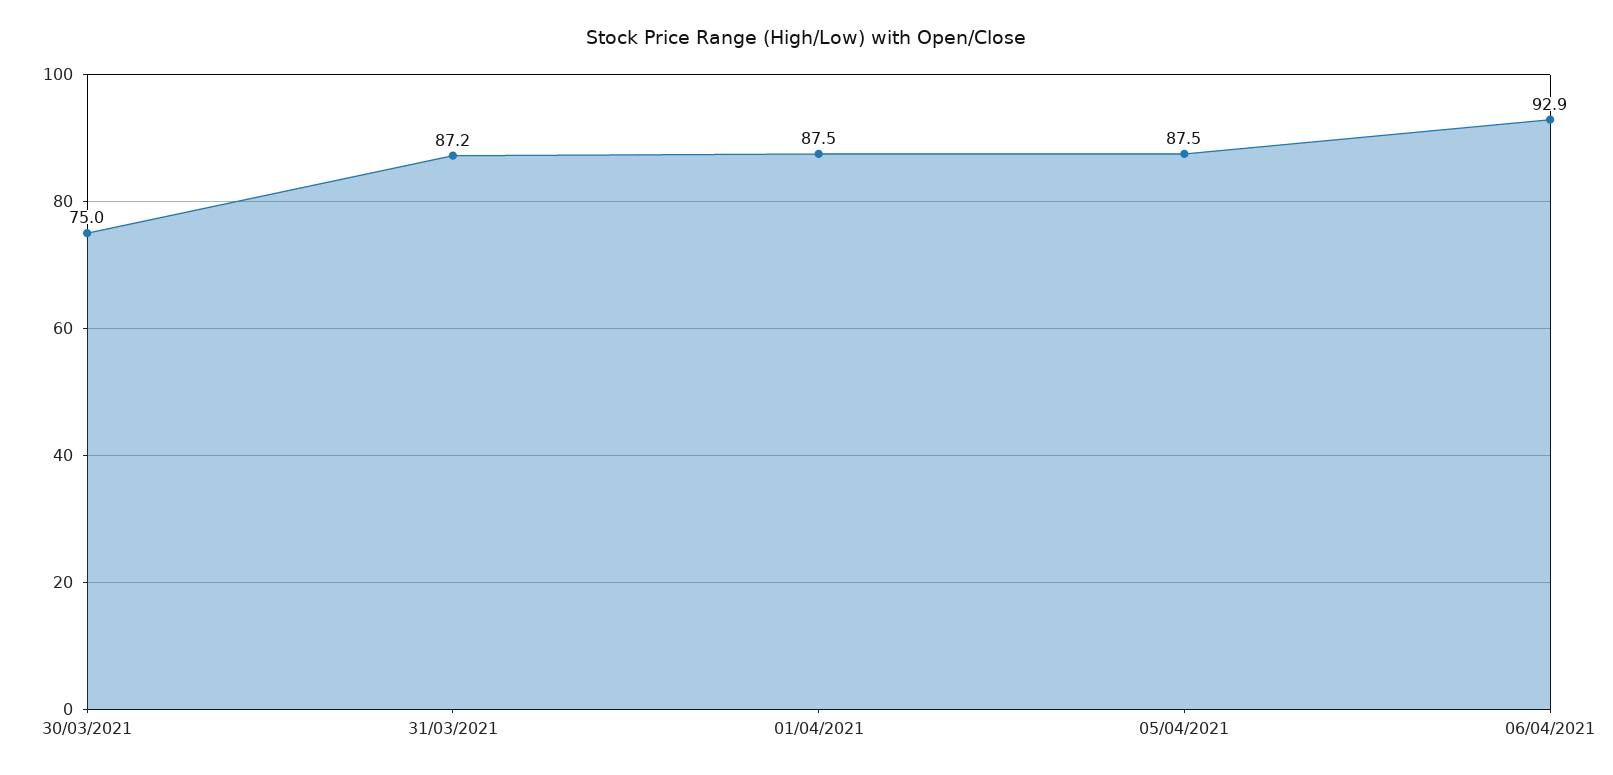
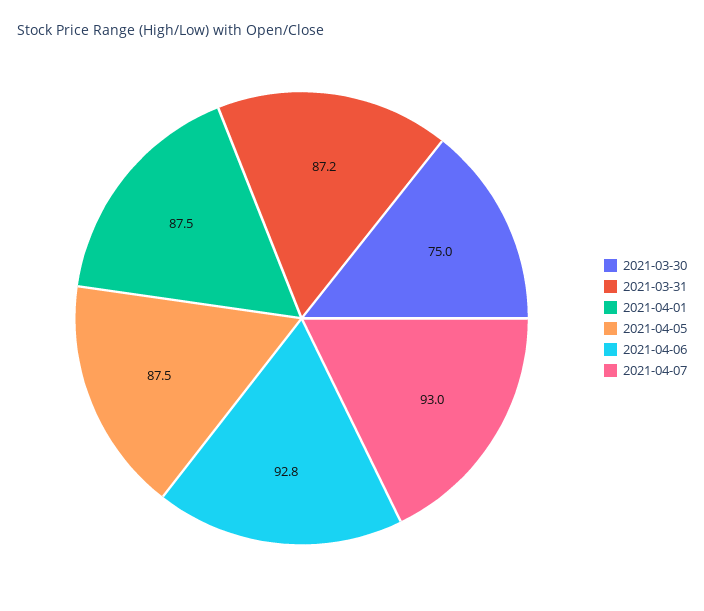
06/04/2021: 92.9 -> 92.8
2021-04-07: none -> 93

